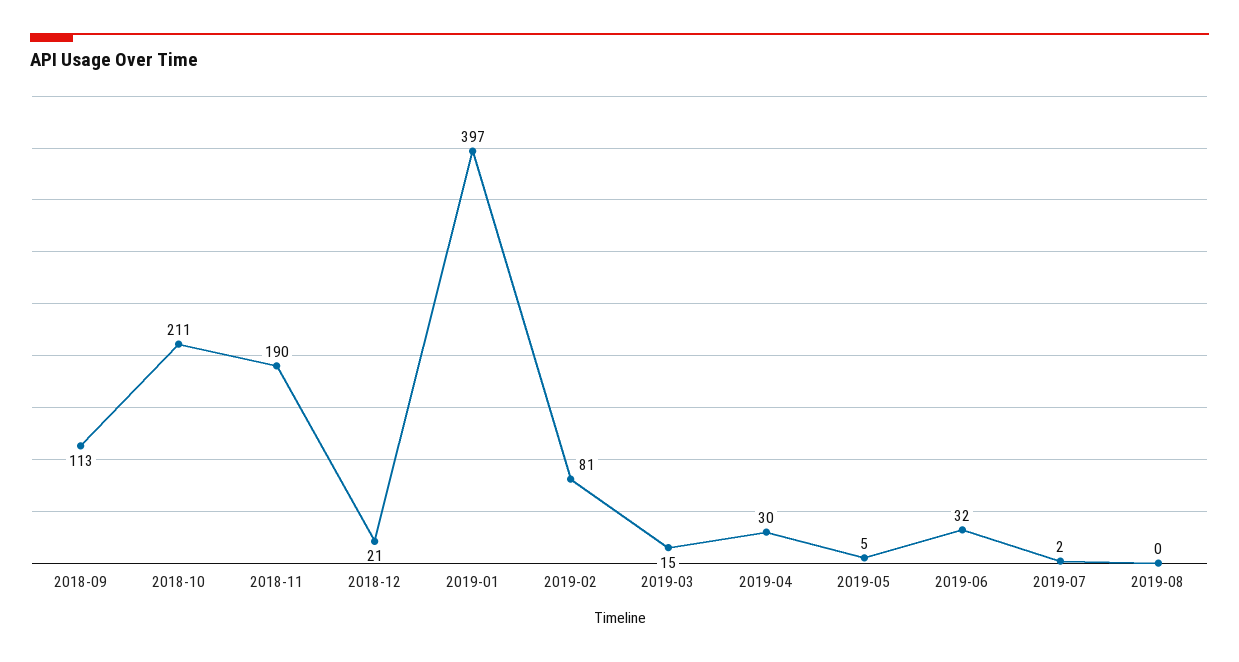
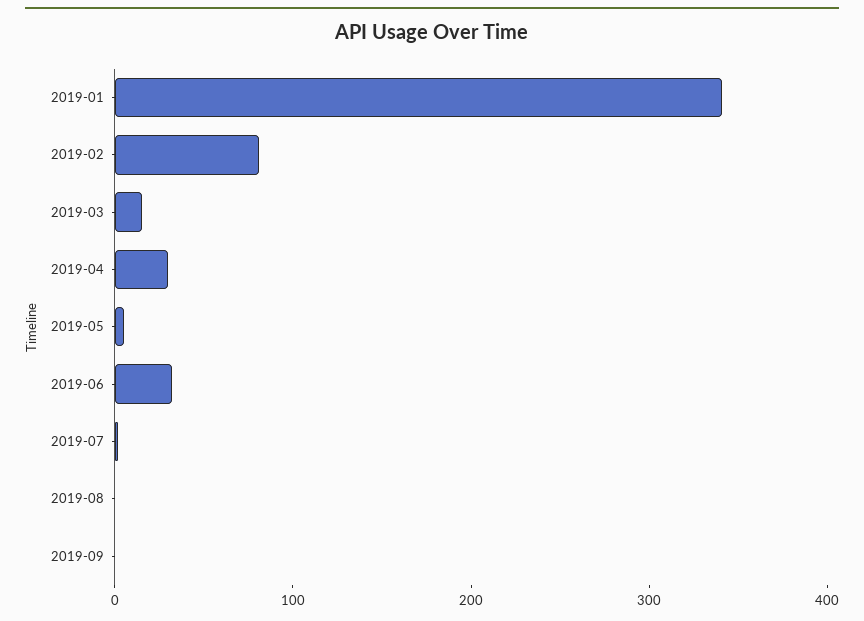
2018-09: 113 -> none
2018-10: 211 -> none
2018-11: 190 -> none
2018-12: 21 -> none
2019-01: 397 -> 340
2019-09: none -> 0

